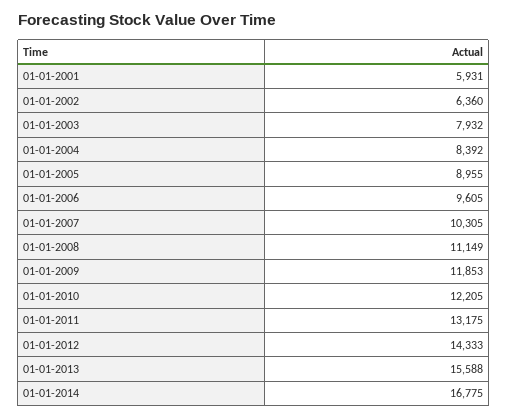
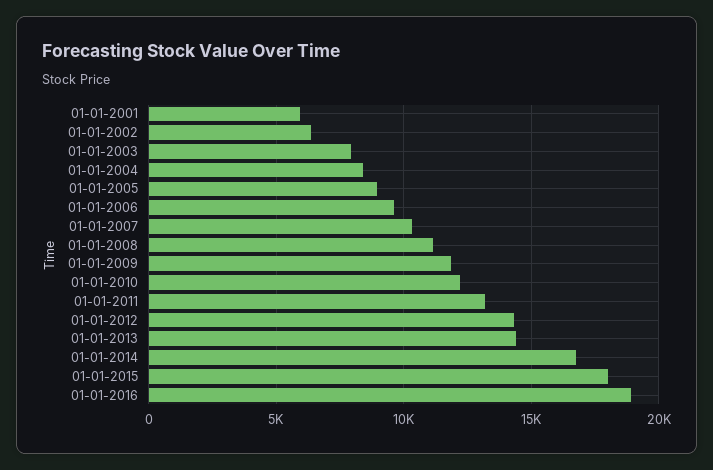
01-01-2013: 15588 -> 14500
01-01-2015: none -> 18000
01-01-2016: none -> 19000

